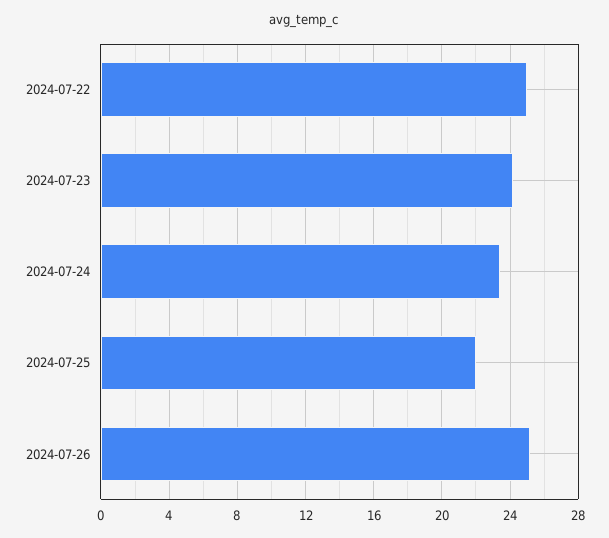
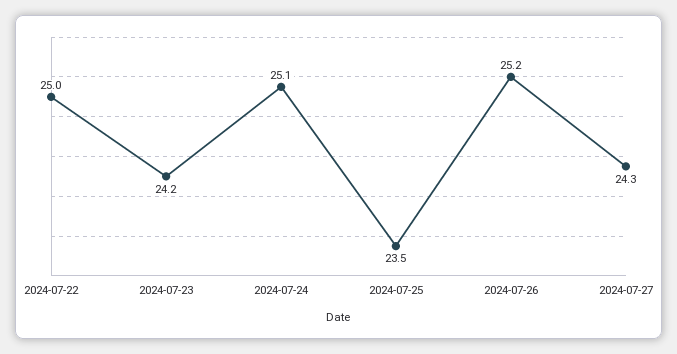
2024-07-24: 23.5 -> 25.1
2024-07-25: 22 -> 23.5
2024-07-27: none -> 24.3

